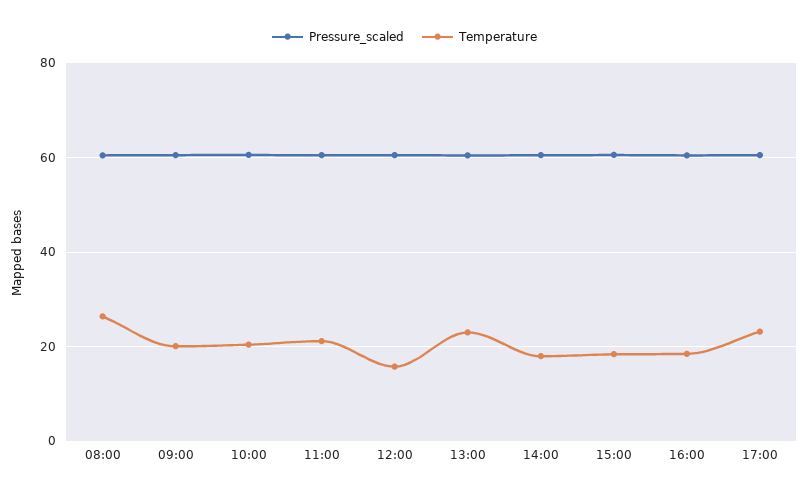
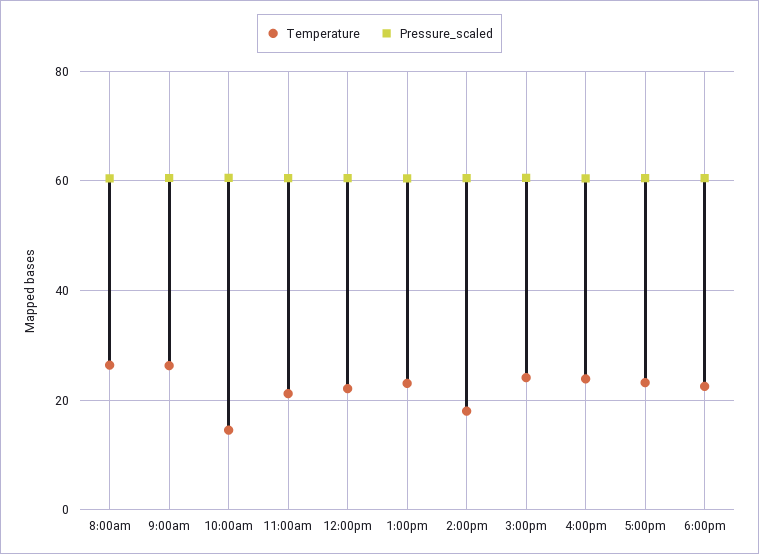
Temperature, 09:00: 20 -> 26
Temperature, 10:00: 20 -> 14
Temperature, 12:00: 16 -> 22
Temperature, 15:00: 18 -> 24
Temperature, 16:00: 18 -> 24
Temperature, 6:00pm: none -> 22
Pressure_scaled, 6:00pm: none -> 60

